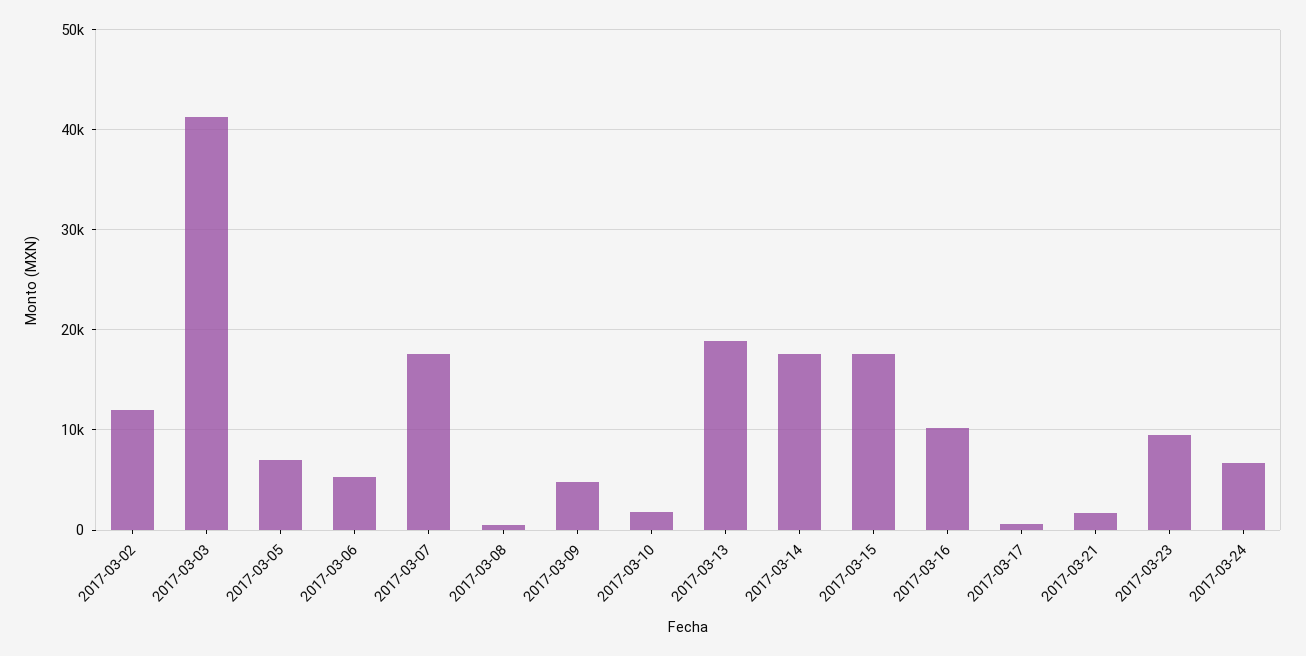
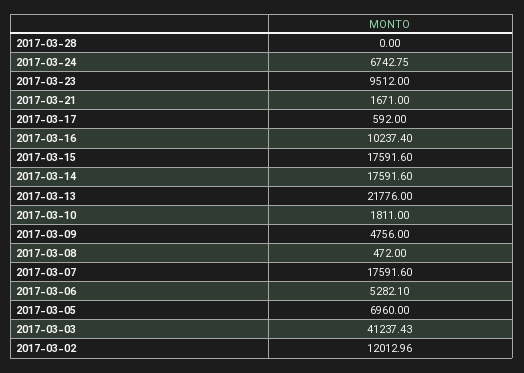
2017-03-13: 19000 -> 21776
2017-03-28: none -> 0

